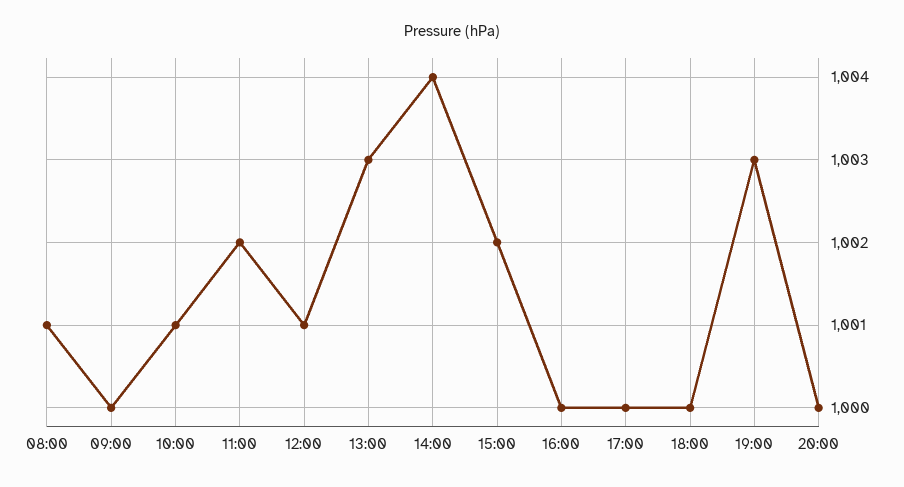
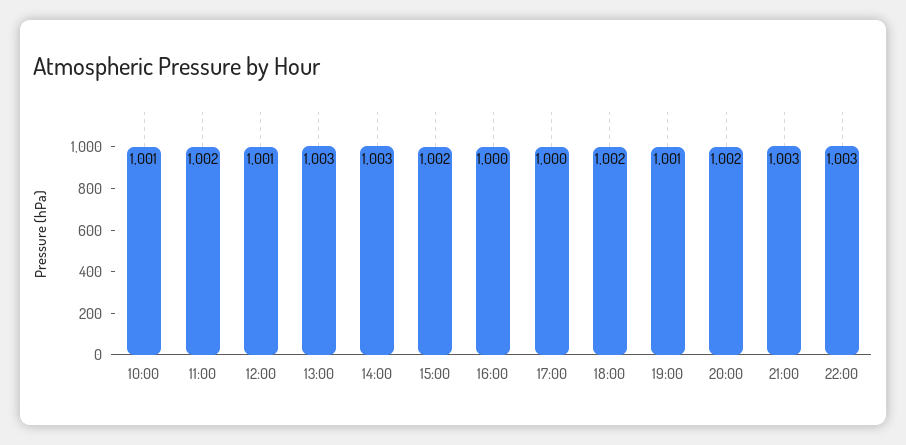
08:00: 1001 -> none
09:00: 1000 -> none
14:00: 1004 -> 1003
18:00: 1000 -> 1002
19:00: 1003 -> 1001
20:00: 1000 -> 1002
21:00: none -> 1003
22:00: none -> 1003

